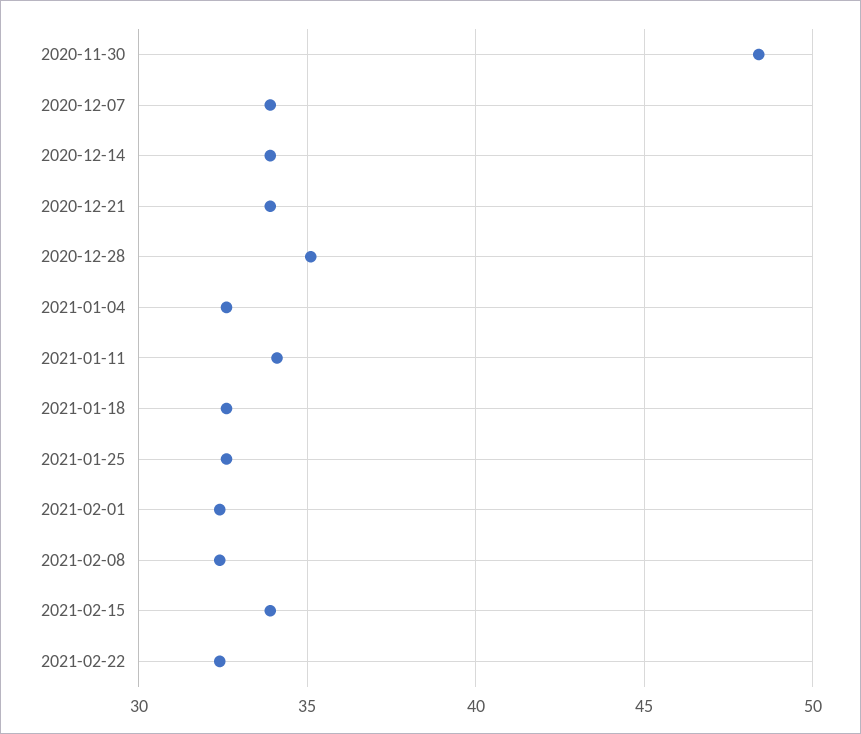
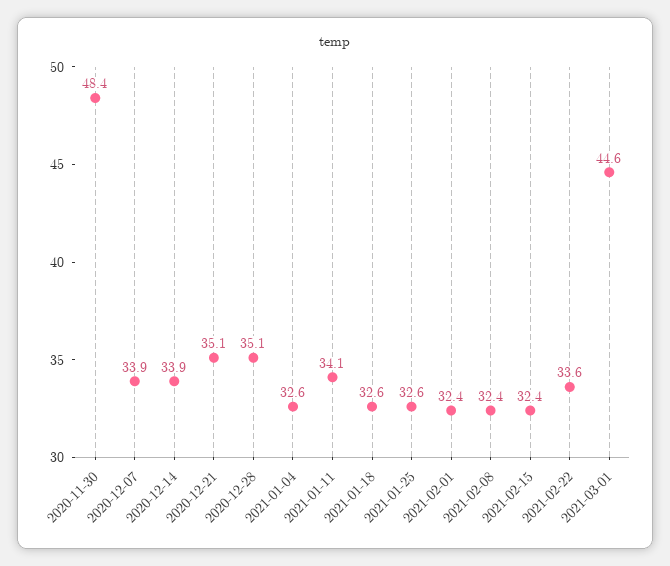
2020-12-21: 34 -> 35.1
2021-02-15: 34 -> 32.4
2021-02-22: 32.5 -> 33.6
2021-03-01: none -> 44.6

